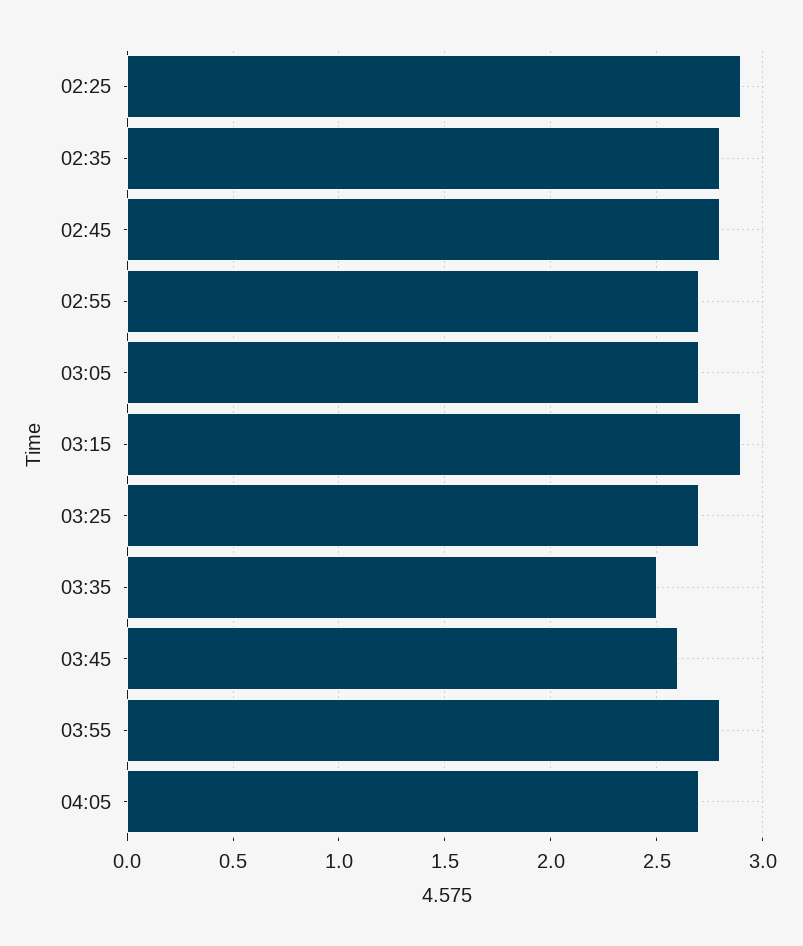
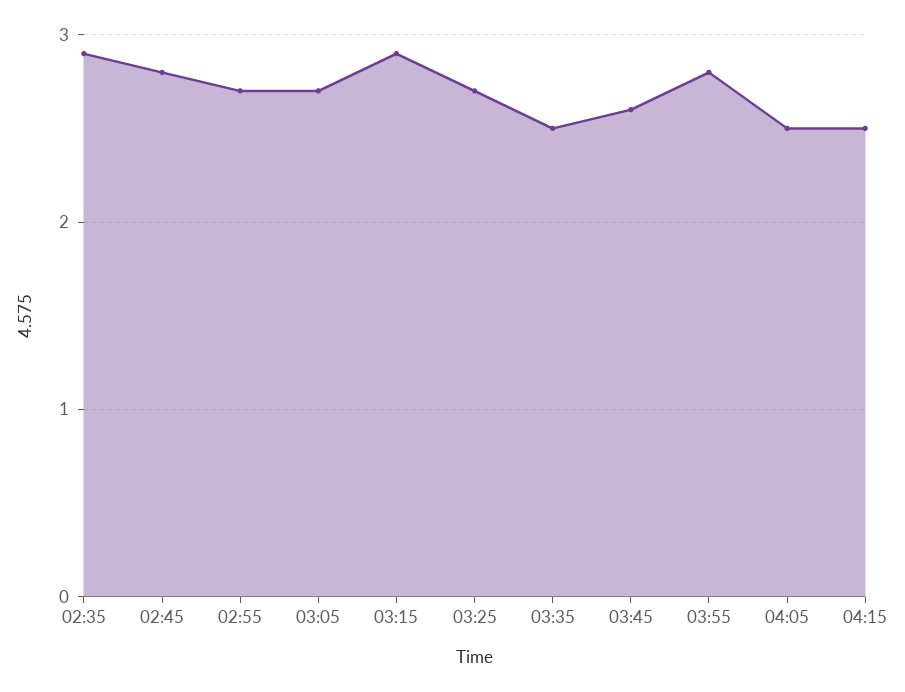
02:25: 2.9 -> none
02:35: 2.8 -> 2.9
04:05: 2.7 -> 2.5
04:15: none -> 2.5

